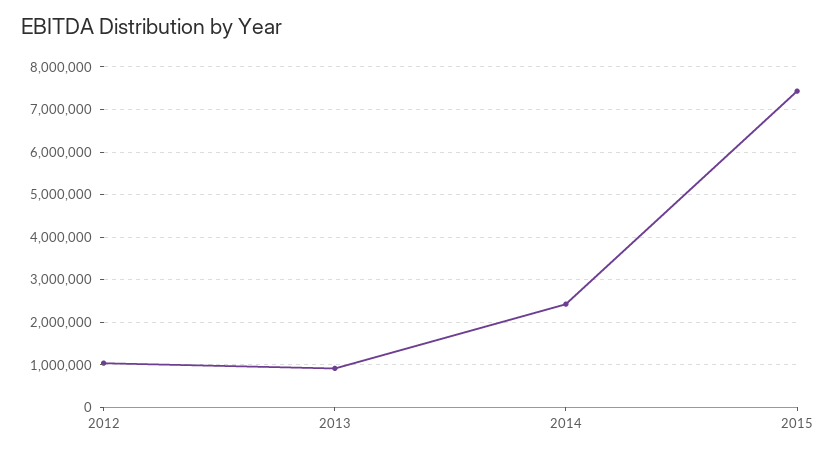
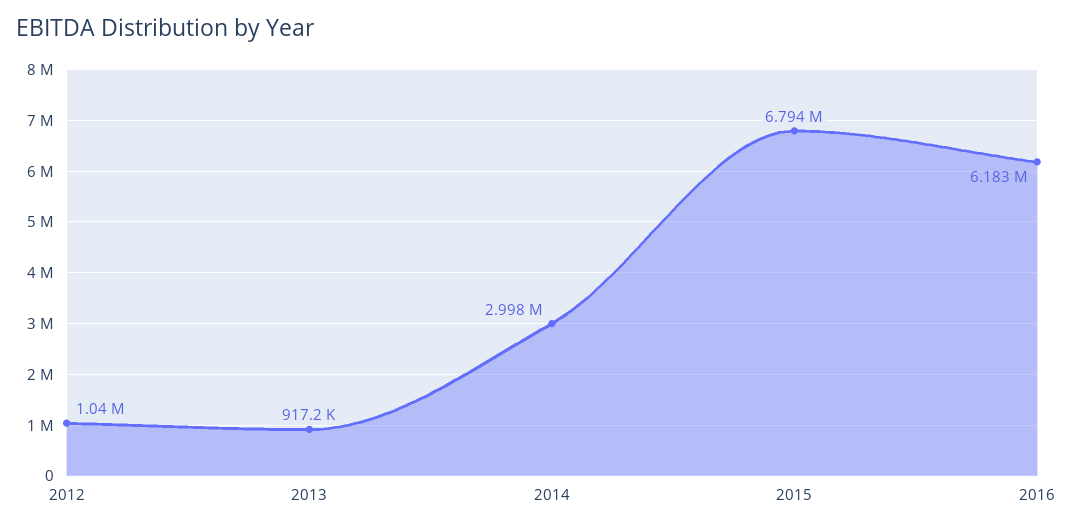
2014: 2400000 -> 2998000
2015: 7400000 -> 6794000
2016: none -> 6183000

